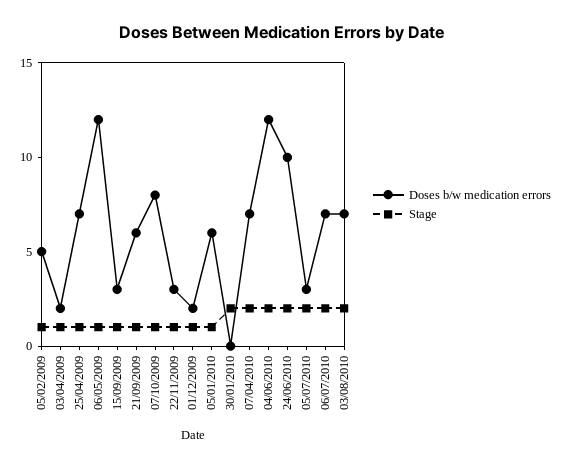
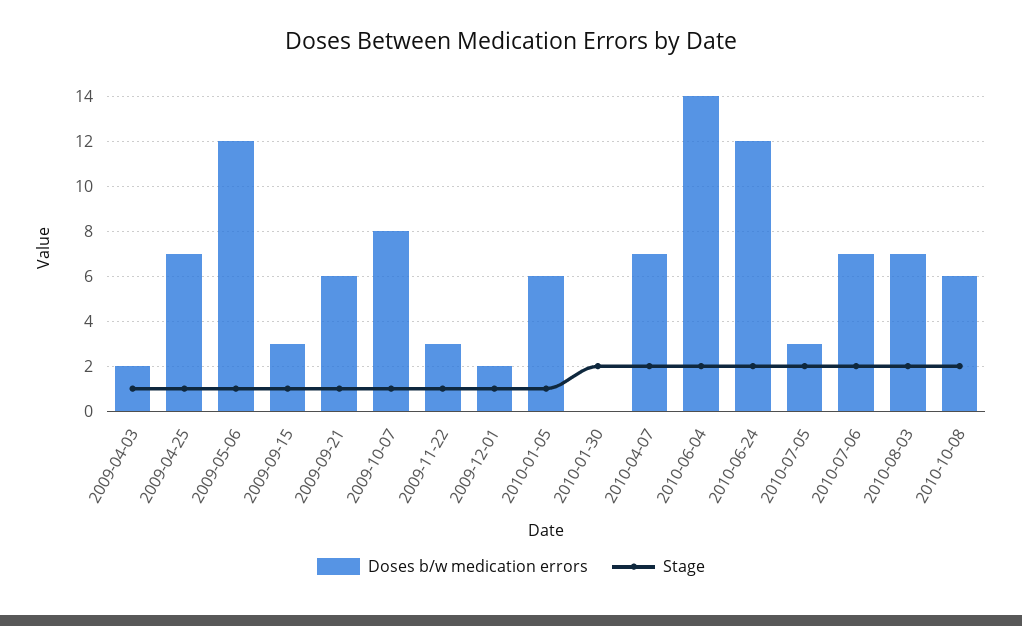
Doses b/w medication errors, 05/02/2009: 5 -> none
Stage, 05/02/2009: 1 -> none
Doses b/w medication errors, 04/06/2010: 12 -> 14
Doses b/w medication errors, 24/06/2010: 10 -> 12
Doses b/w medication errors, 2010-10-08: none -> 6
Stage, 2010-10-08: none -> 2

